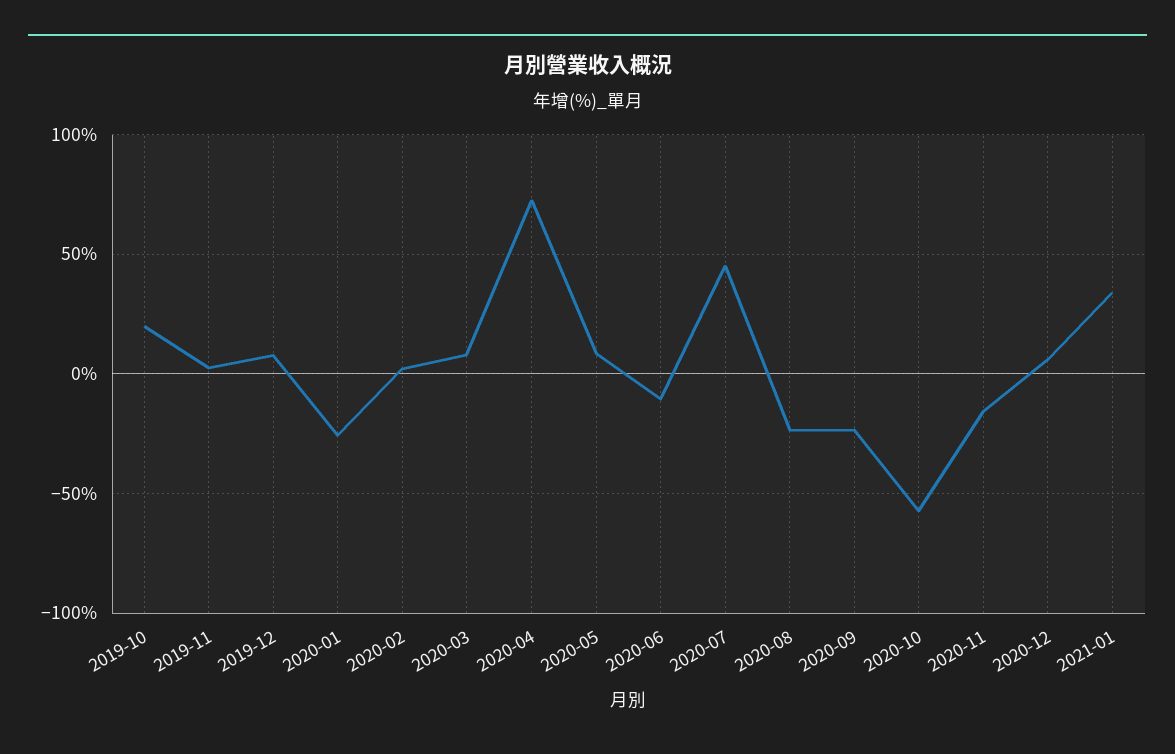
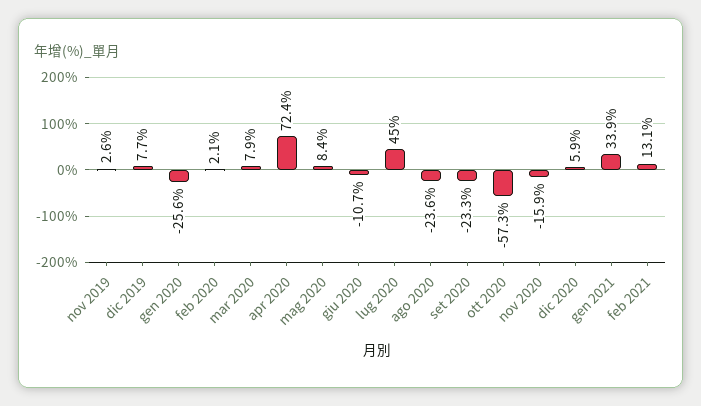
2019-10: 20 -> none
feb 2021: none -> 13.1

